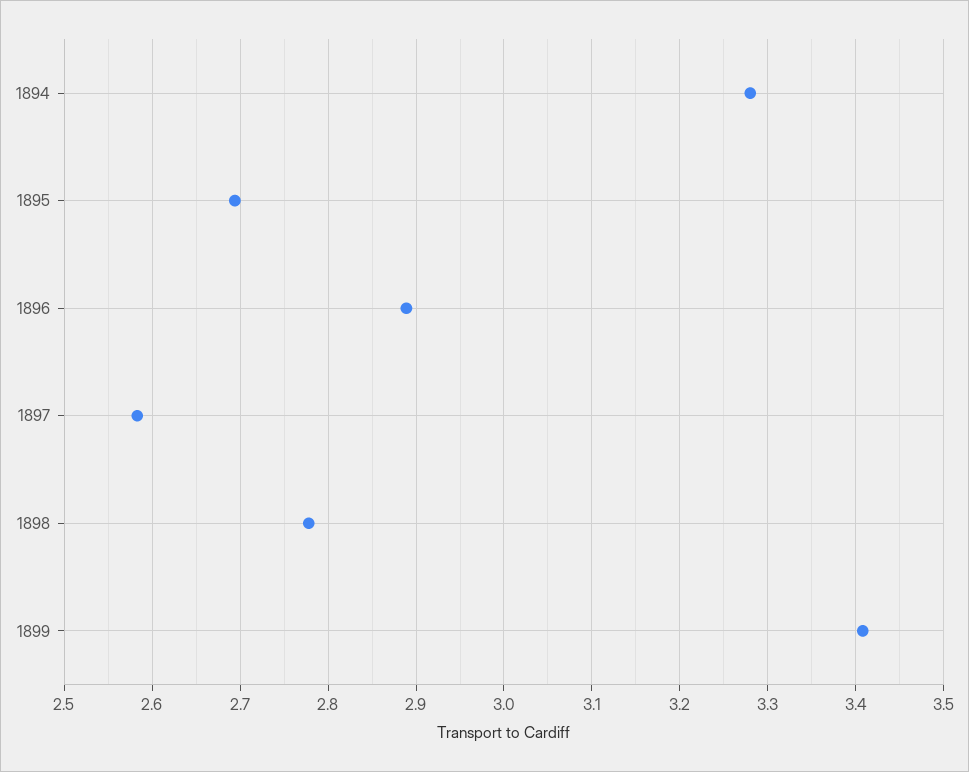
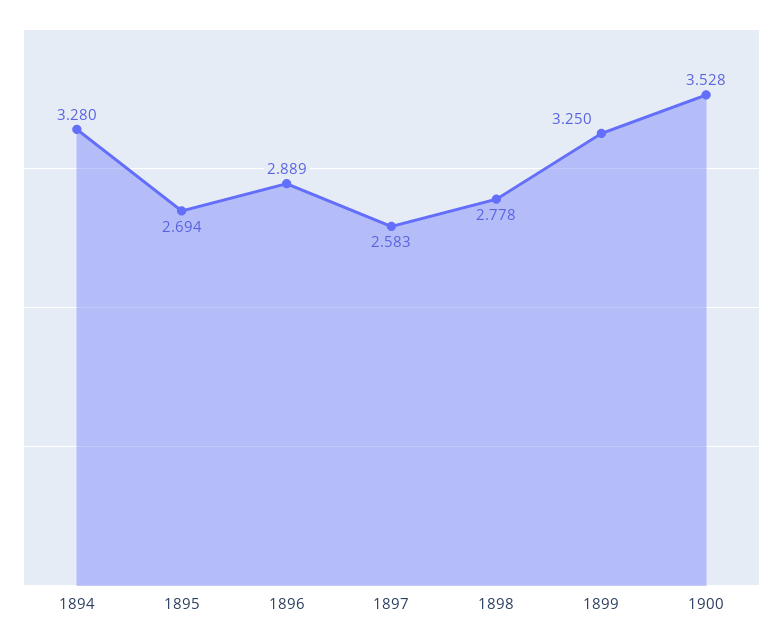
1899: 3.41 -> 3.25
1900: none -> 3.528

